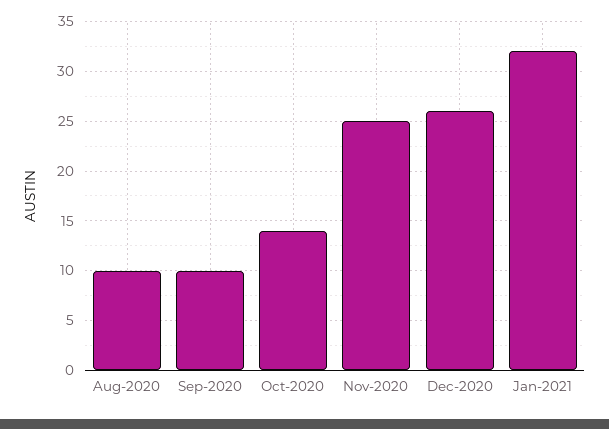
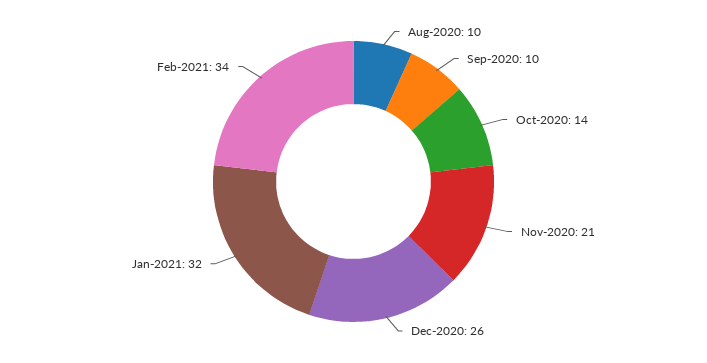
Nov-2020: 25 -> 21
Feb-2021: none -> 34

